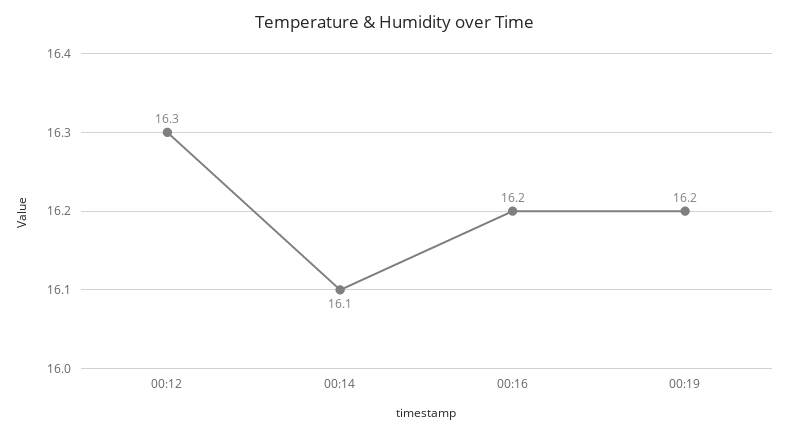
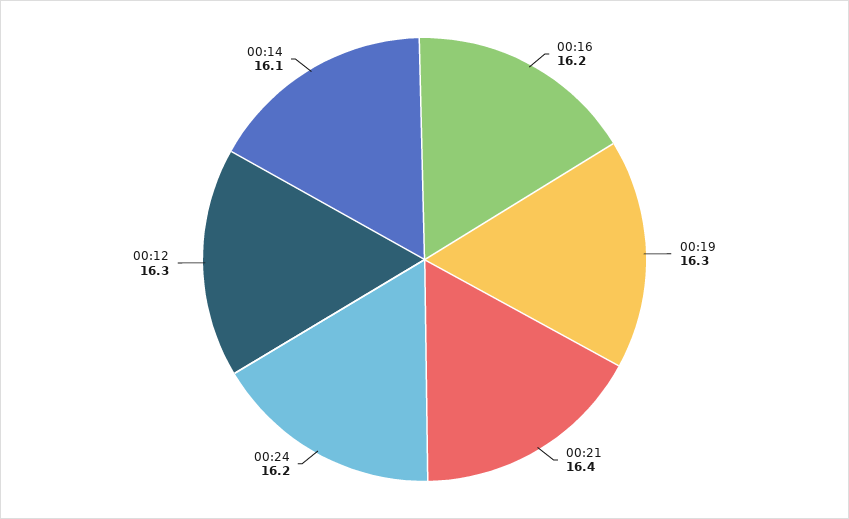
00:19: 16.2 -> 16.3
00:21: none -> 16.4
00:24: none -> 16.2

